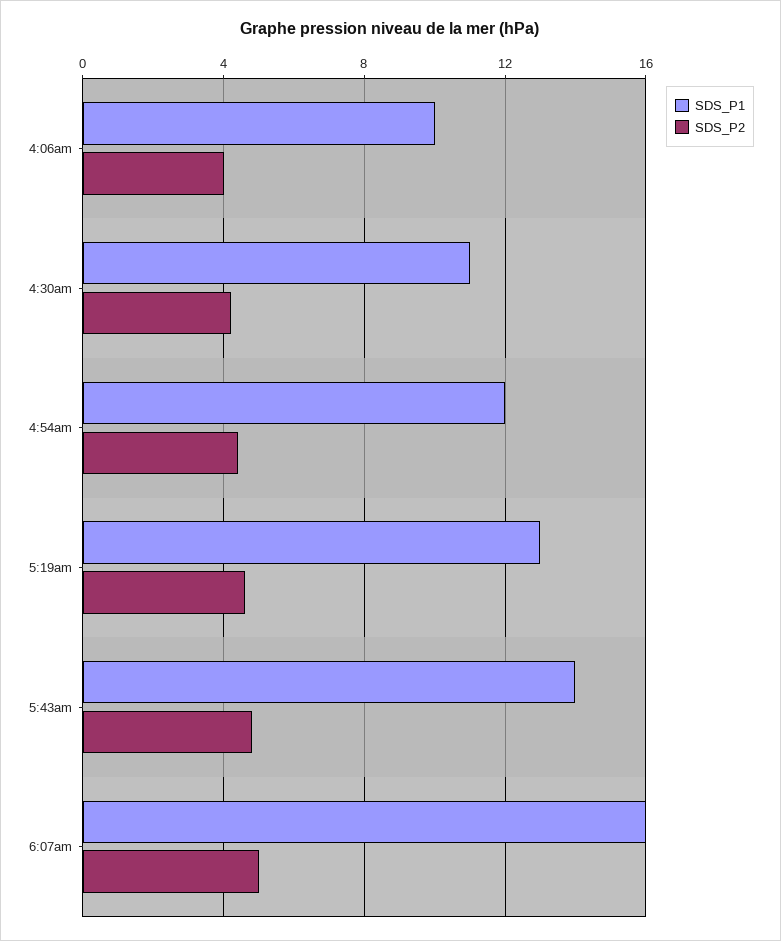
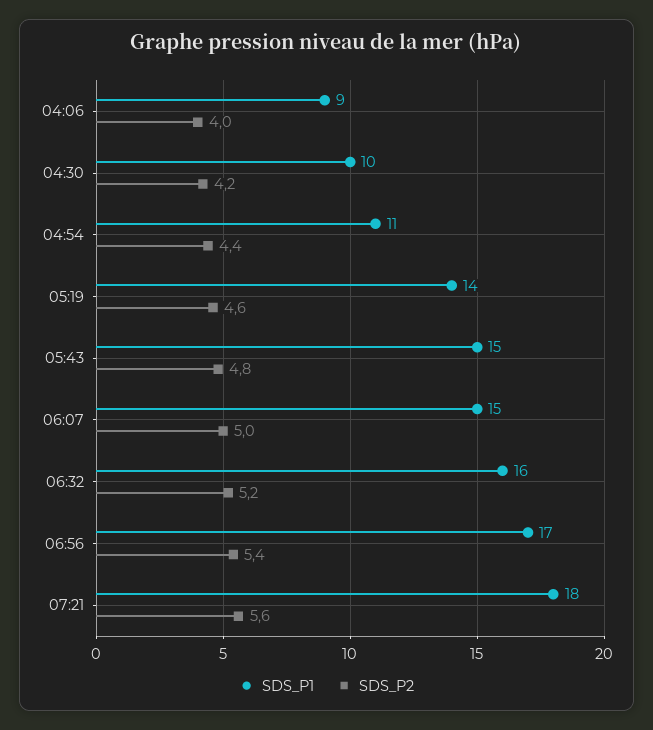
SDS_P1, 4:06am: 10 -> 9
SDS_P1, 4:30am: 11 -> 10
SDS_P1, 4:54am: 12 -> 11
SDS_P1, 5:19am: 13 -> 14
SDS_P1, 5:43am: 14 -> 15
SDS_P1, 6:07am: 16 -> 15
SDS_P1, 06:32: none -> 16
SDS_P2, 06:32: none -> 5.2
SDS_P1, 06:56: none -> 17
SDS_P2, 06:56: none -> 5.4
SDS_P1, 07:21: none -> 18
SDS_P2, 07:21: none -> 5.6

